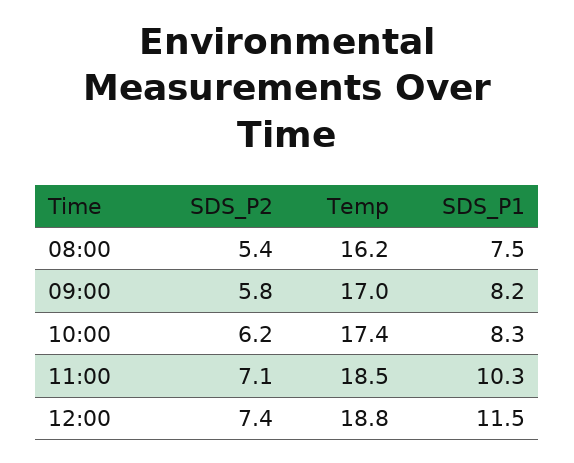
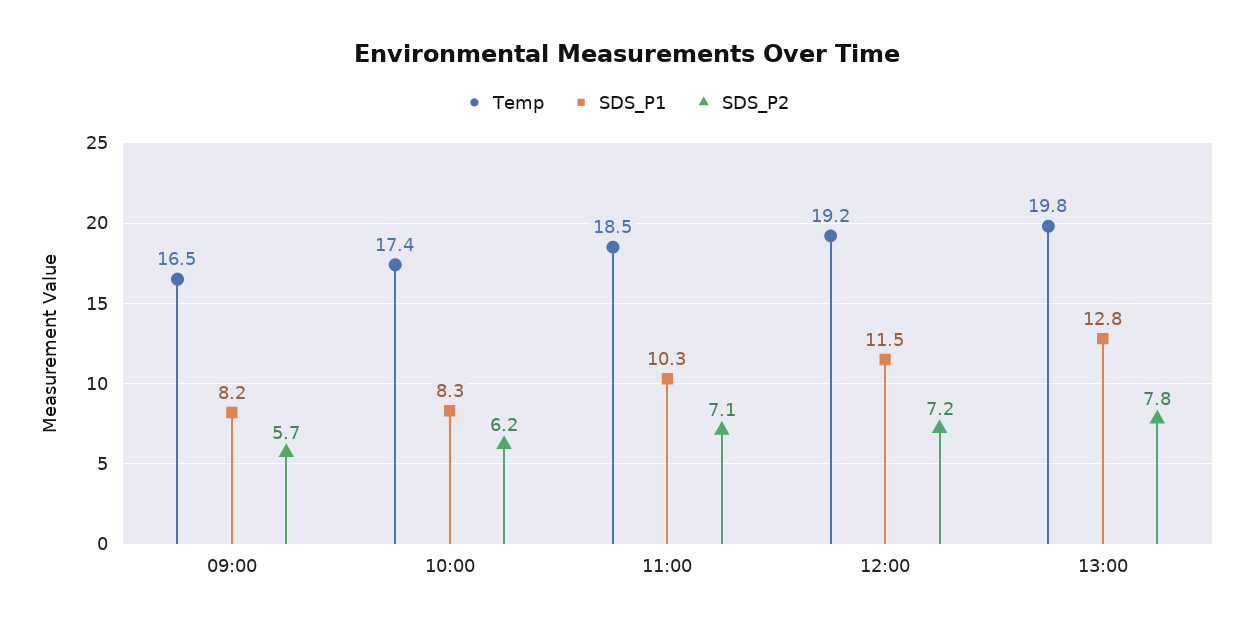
SDS_P2, 08:00: 5.4 -> none
Temp, 08:00: 16.2 -> none
SDS_P1, 08:00: 7.5 -> none
SDS_P2, 09:00: 5.8 -> 5.7
Temp, 09:00: 17 -> 16.5
SDS_P2, 12:00: 7.4 -> 7.2
Temp, 12:00: 18.8 -> 19.2
Temp, 13:00: none -> 19.8
SDS_P1, 13:00: none -> 12.8
SDS_P2, 13:00: none -> 7.8

